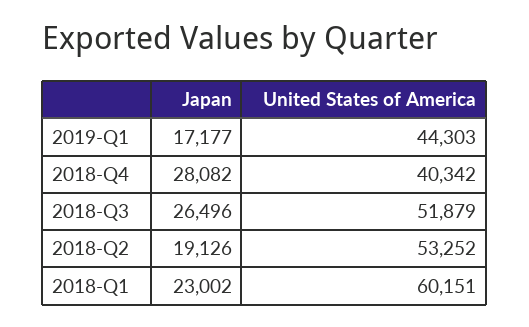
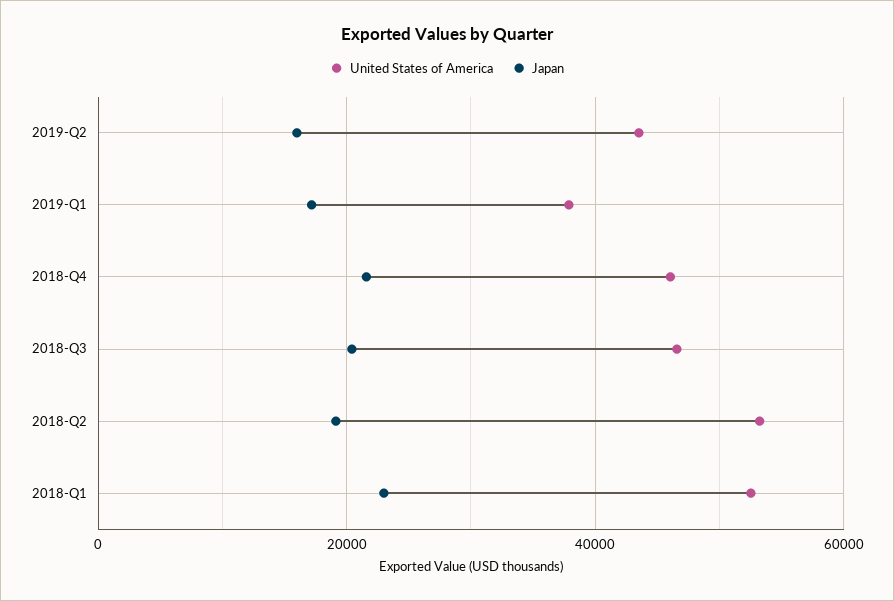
United States of America, 2019-Q1: 44303 -> 38000
Japan, 2018-Q4: 28082 -> 22000
United States of America, 2018-Q4: 40342 -> 46000
Japan, 2018-Q3: 26496 -> 20000
United States of America, 2018-Q3: 51879 -> 46000
United States of America, 2018-Q1: 60151 -> 52000
United States of America, 2019-Q2: none -> 44000
Japan, 2019-Q2: none -> 16000

